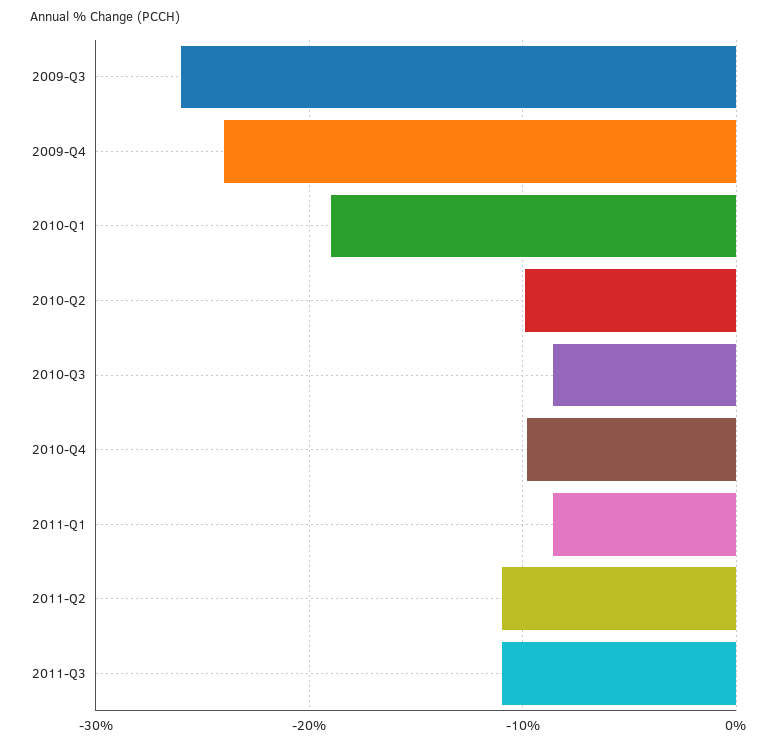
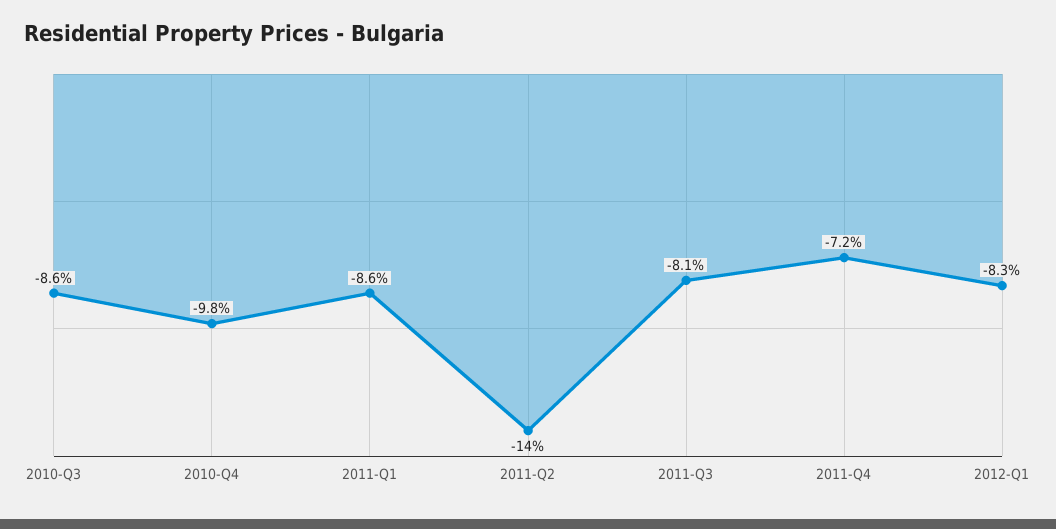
2009-Q3: -26 -> none
2009-Q4: -24 -> none
2010-Q1: -19 -> none
2010-Q2: -10 -> none
2011-Q2: -11 -> -14
2011-Q3: -11 -> -8.1
2011-Q4: none -> -7.2
2012-Q1: none -> -8.3

